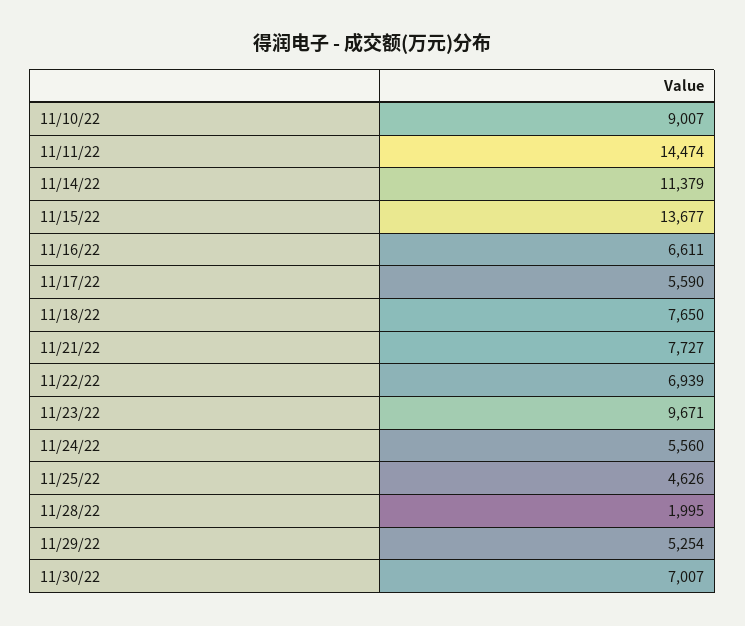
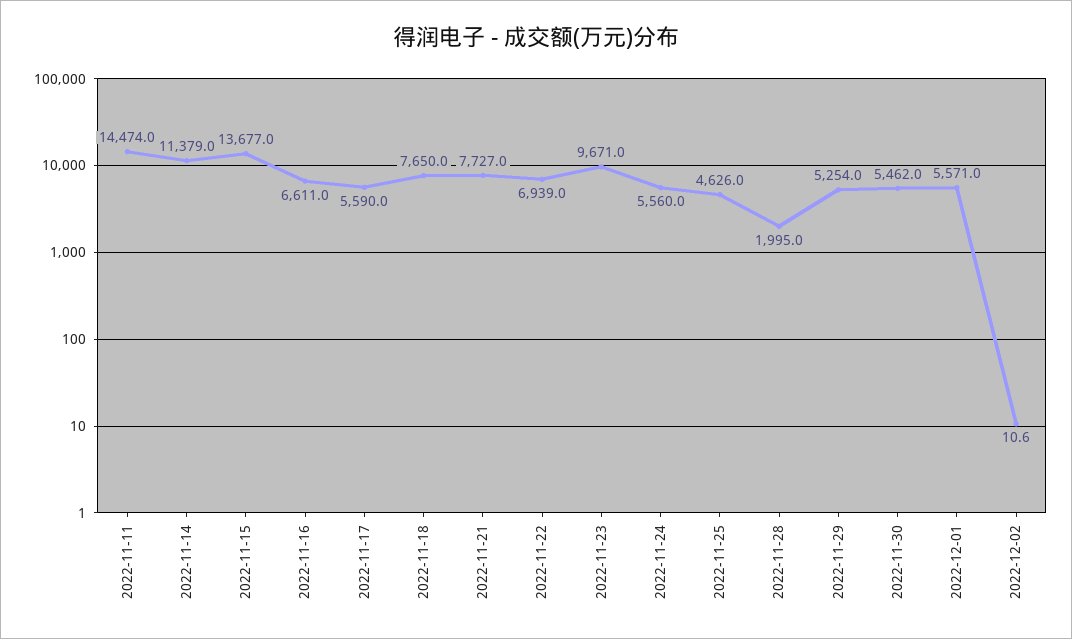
11/10/22: 9007 -> none
11/30/22: 7007 -> 5462
2022-12-01: none -> 5571
2022-12-02: none -> 10.6

